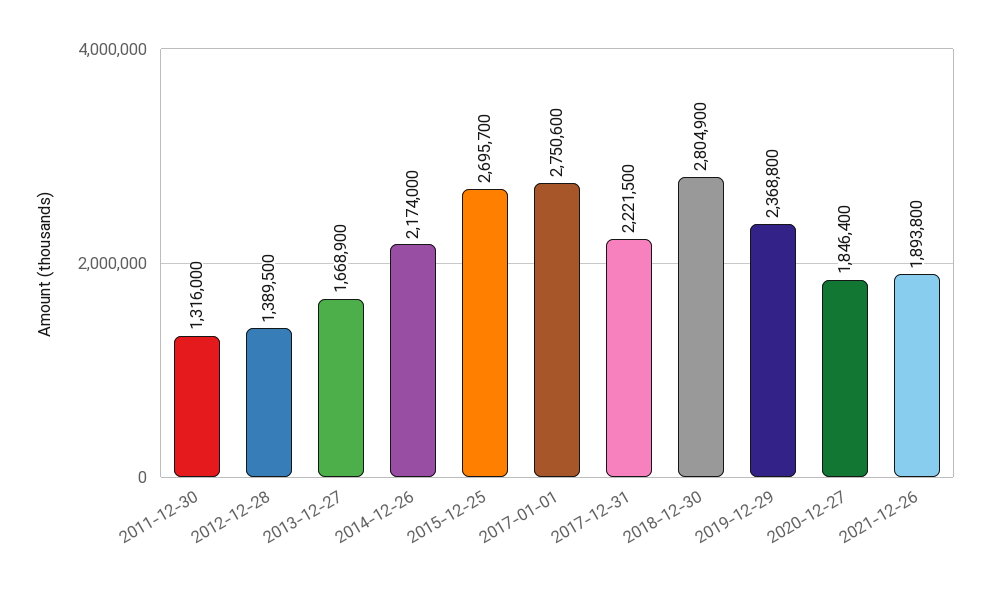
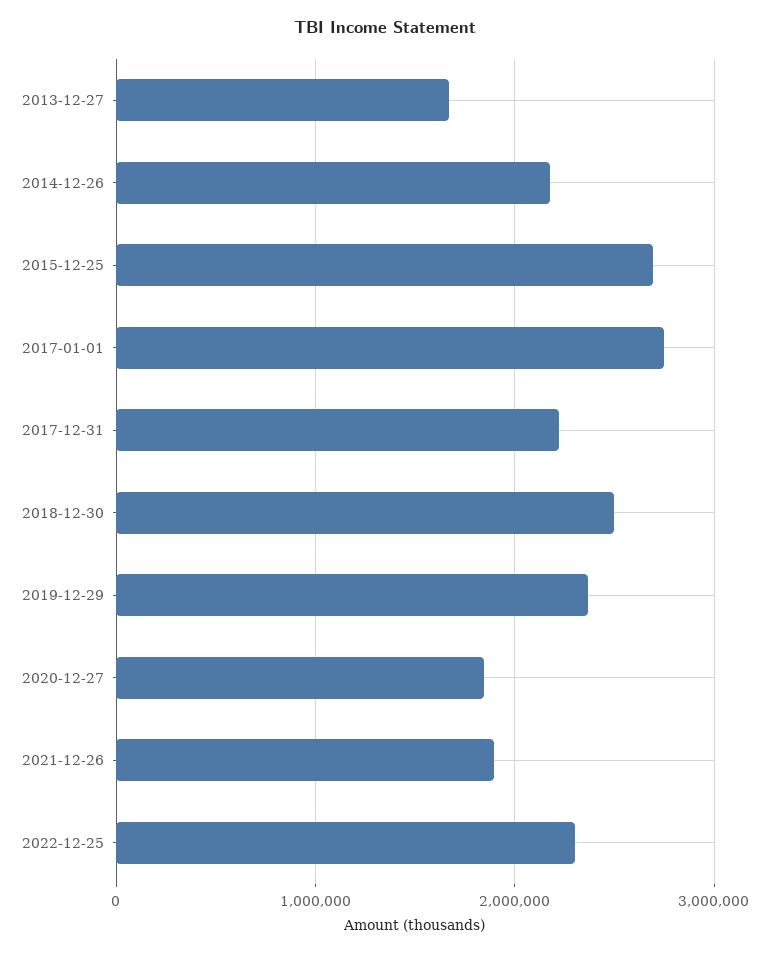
2011-12-30: 1316000 -> none
2012-12-28: 1389500 -> none
2018-12-30: 2804900 -> 2500000
2022-12-25: none -> 2300000

